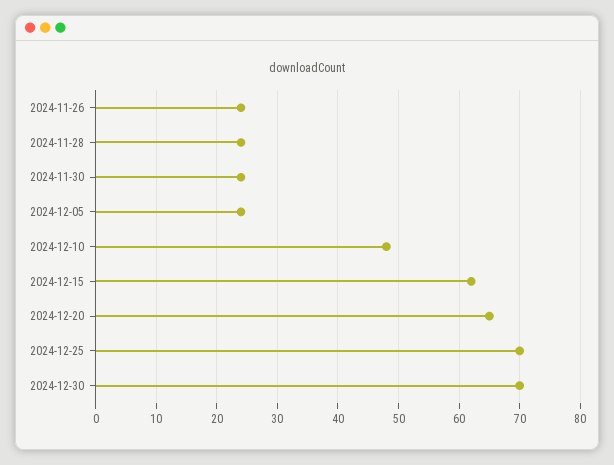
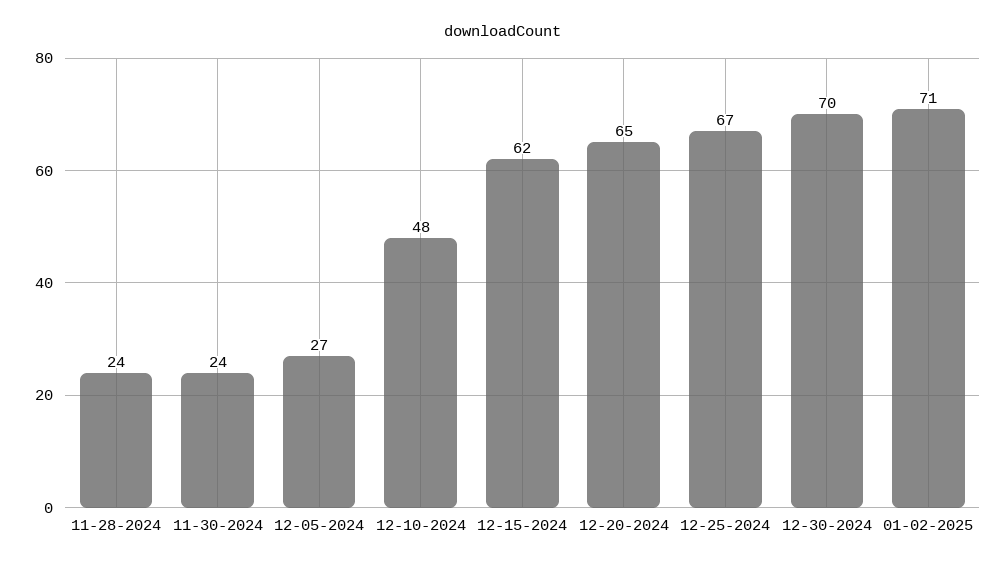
2024-11-26: 24 -> none
2024-12-05: 24 -> 27
2024-12-25: 70 -> 67
01-02-2025: none -> 71

